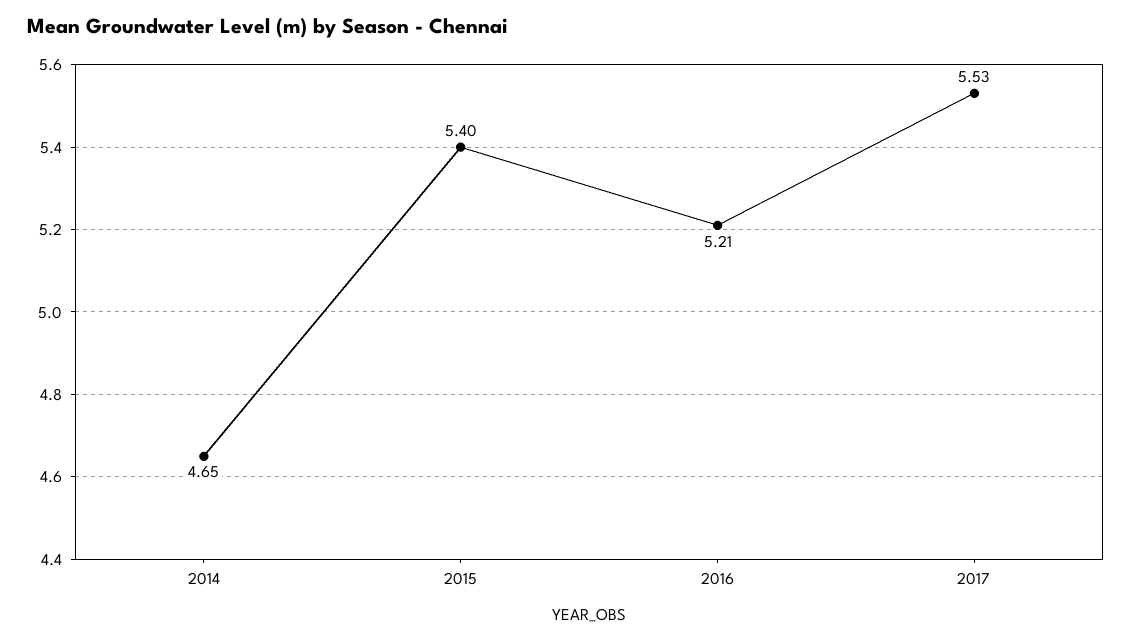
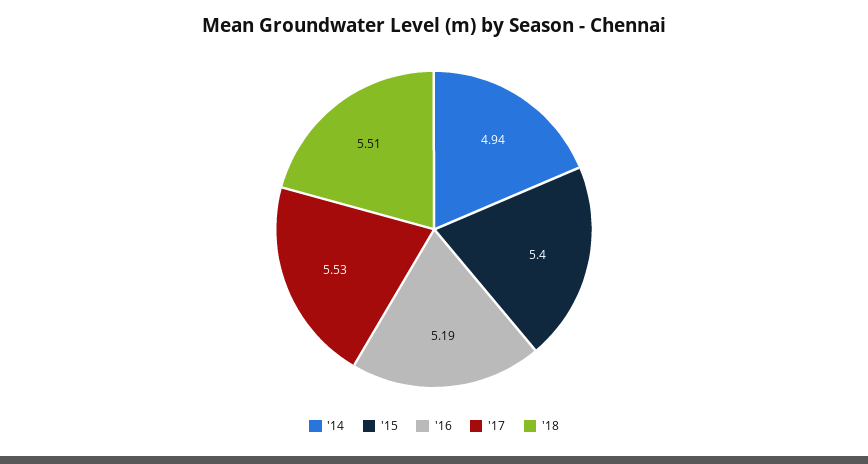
2014: 4.65 -> 4.94
2016: 5.21 -> 5.19
'18: none -> 5.51

